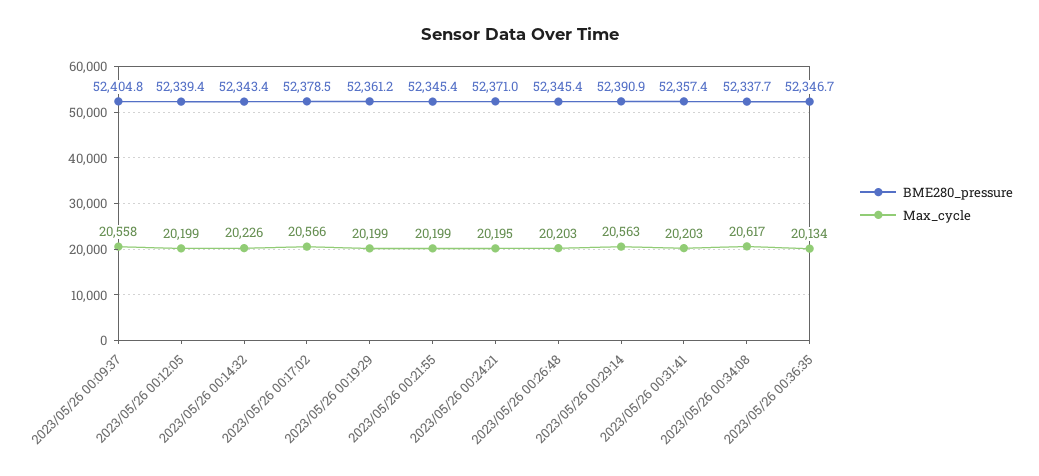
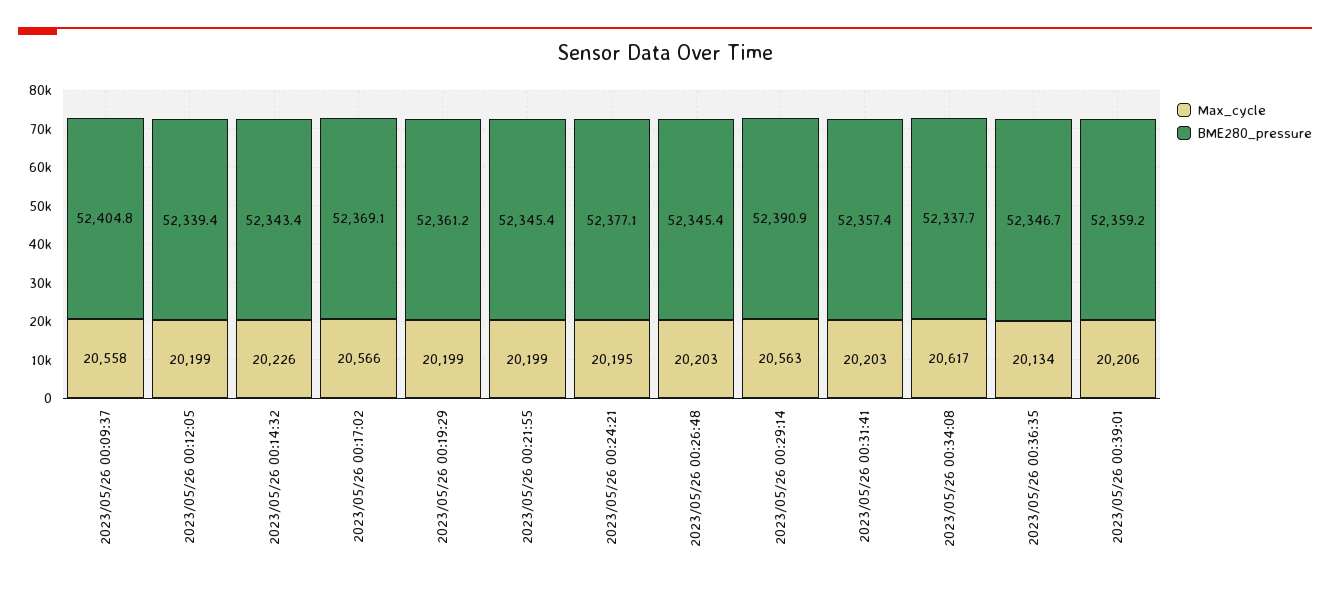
BME280_pressure, 2023/05/26 00:17:02: 52378.5 -> 52369.1
BME280_pressure, 2023/05/26 00:24:21: 52371 -> 52377.1
Max_cycle, 2023/05/26 00:39:01: none -> 20206
BME280_pressure, 2023/05/26 00:39:01: none -> 52359.2

